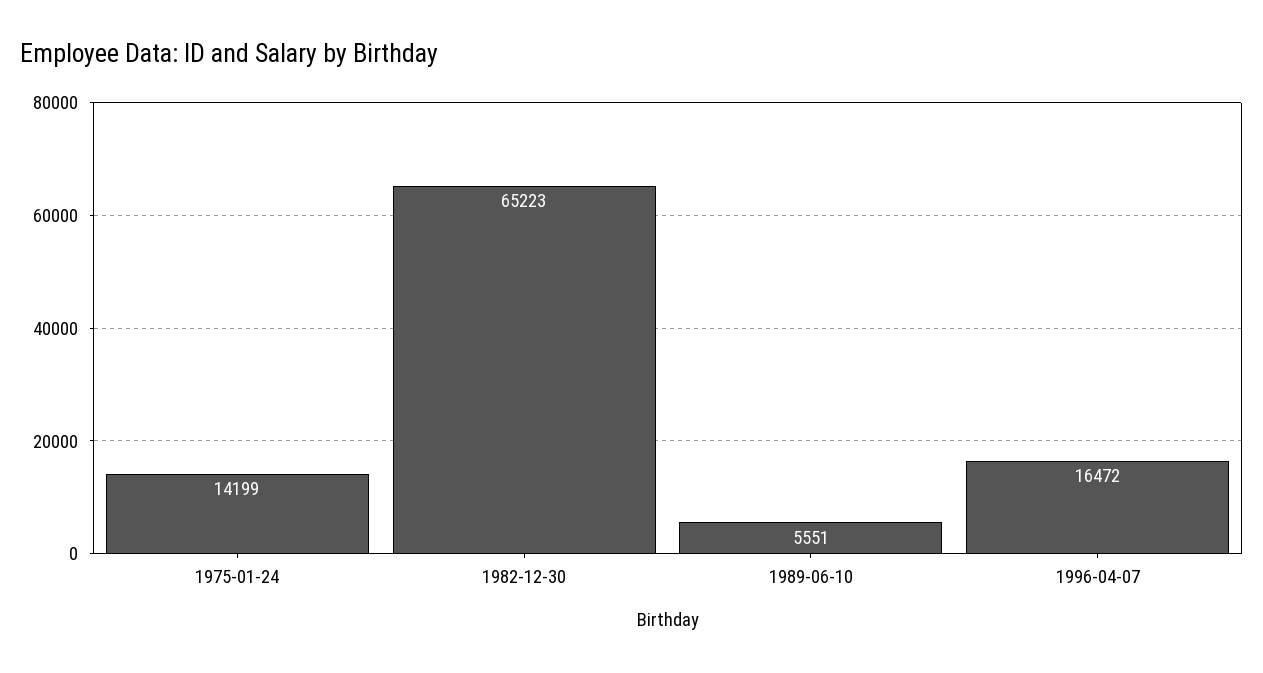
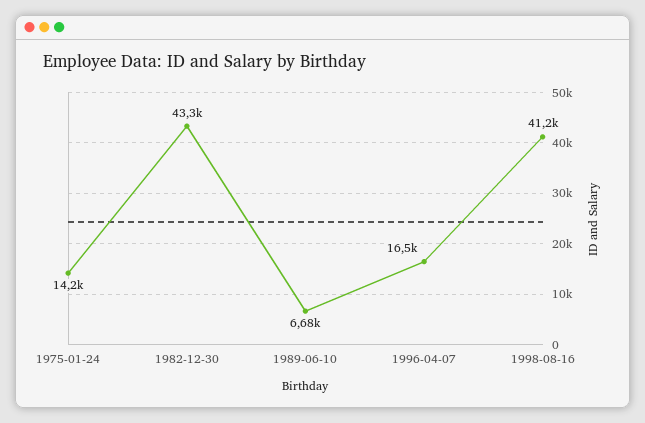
1982-12-30: 65223 -> 43300
1989-06-10: 5551 -> 6680
1998-08-16: none -> 41200

